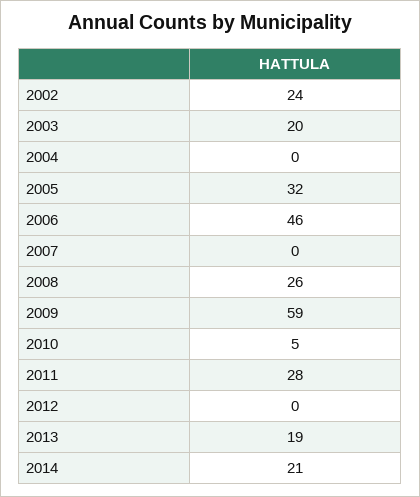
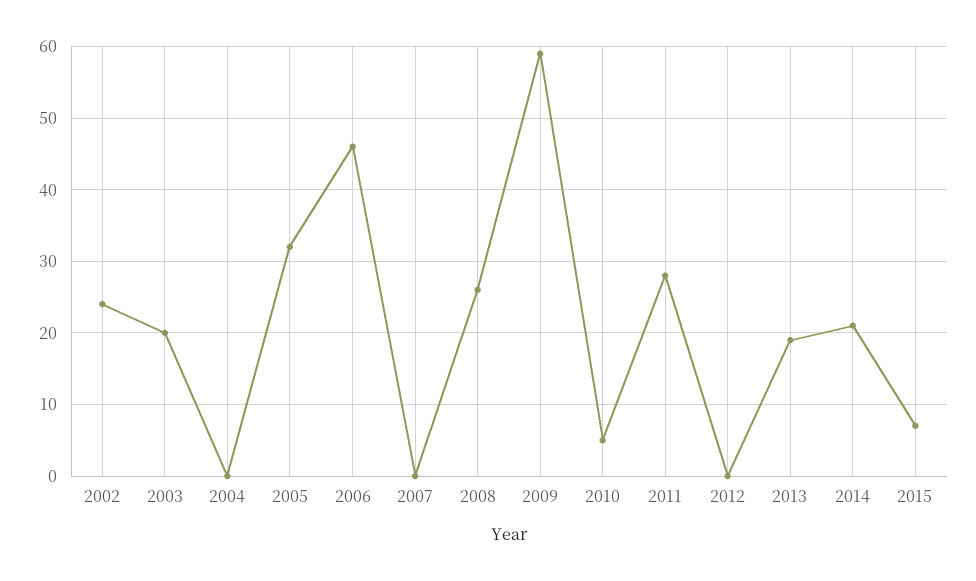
2015: none -> 7

